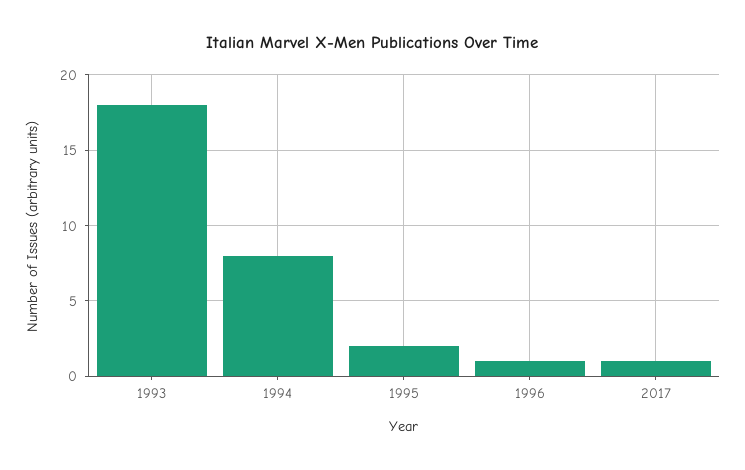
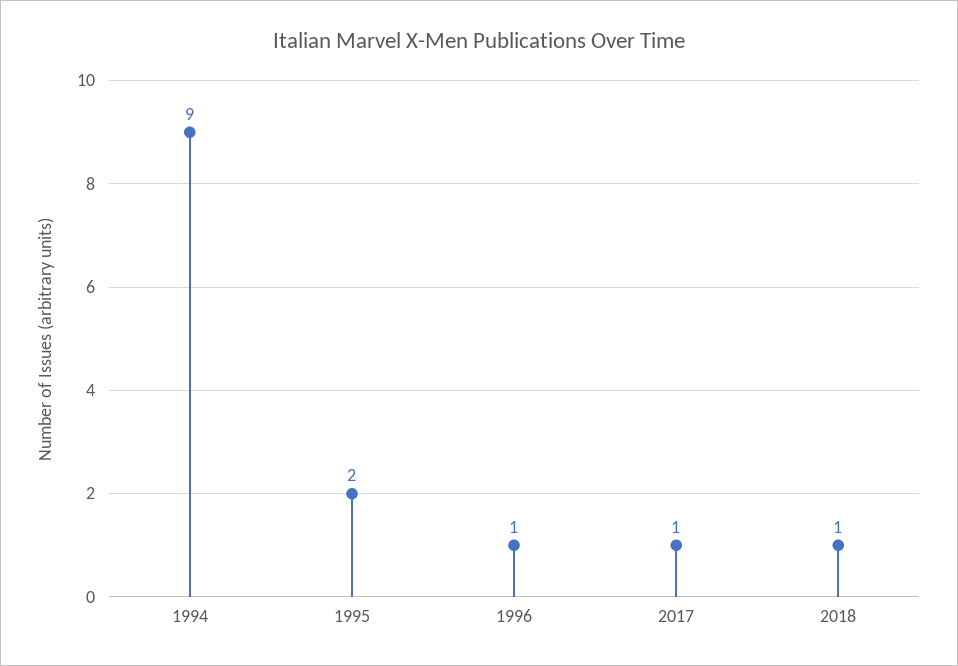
1993: 18 -> none
1994: 8 -> 9
2018: none -> 1

